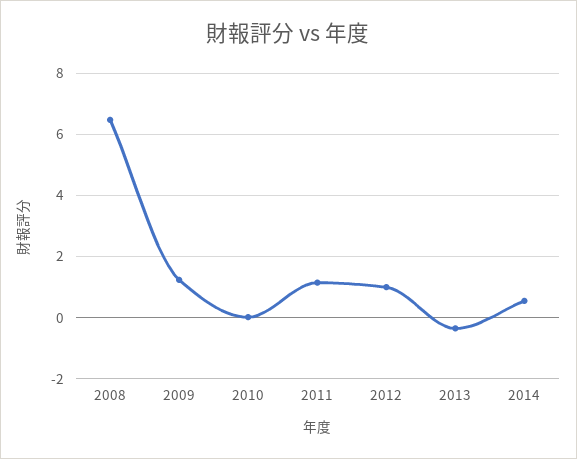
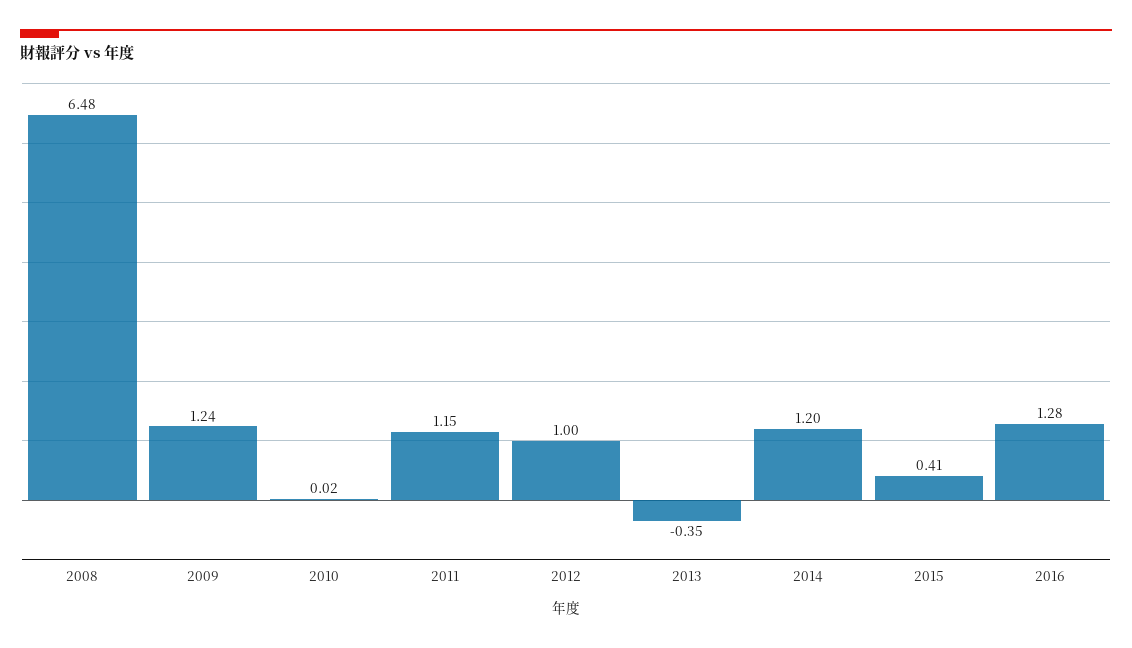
2014: 0.6 -> 1.2
2015: none -> 0.41
2016: none -> 1.28

